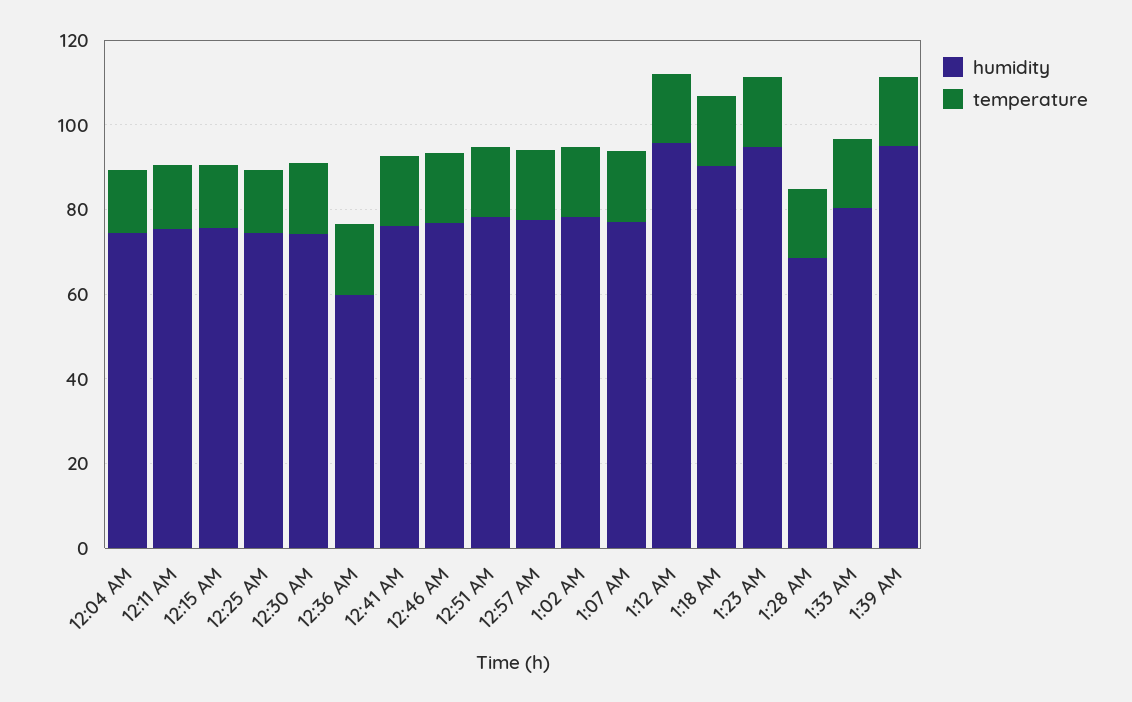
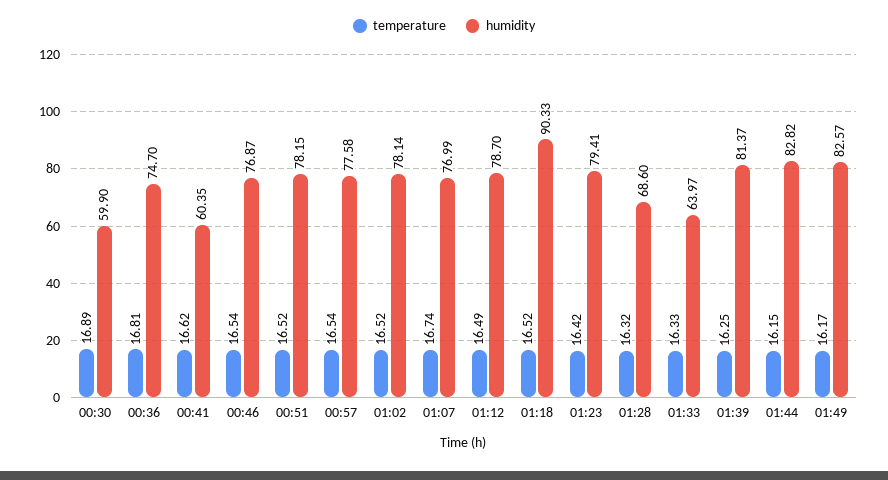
humidity, 12:04 AM: 75 -> none
temperature, 12:04 AM: 15 -> none
humidity, 12:11 AM: 75 -> none
temperature, 12:11 AM: 15 -> none
humidity, 12:15 AM: 75 -> none
temperature, 12:15 AM: 15 -> none
humidity, 12:25 AM: 75 -> none
temperature, 12:25 AM: 15 -> none
humidity, 12:30 AM: 75 -> 59.9
humidity, 12:36 AM: 60 -> 74.7
humidity, 12:41 AM: 75 -> 60.35
humidity, 1:12 AM: 95 -> 78.7
humidity, 1:23 AM: 95 -> 79.41
humidity, 1:33 AM: 80 -> 63.97
humidity, 1:39 AM: 95 -> 81.37
temperature, 01:44: none -> 16.15
humidity, 01:44: none -> 82.82
temperature, 01:49: none -> 16.17
humidity, 01:49: none -> 82.57

